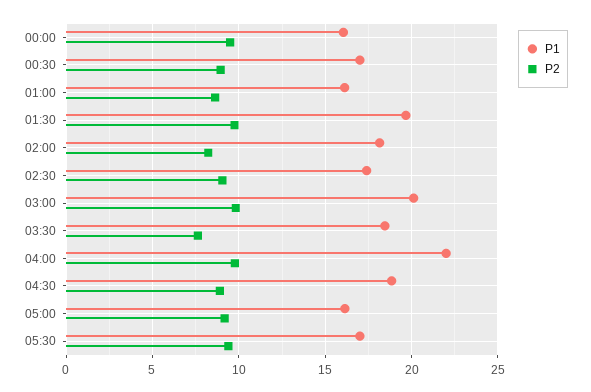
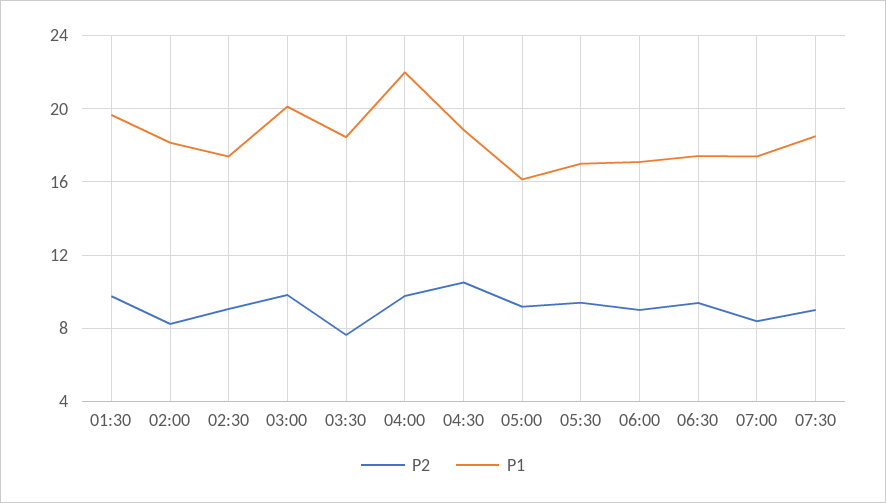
P1, 00:00: 16 -> none
P2, 00:00: 9.5 -> none
P1, 00:30: 17 -> none
P2, 00:30: 9 -> none
P1, 01:00: 16 -> none
P2, 01:00: 8.5 -> none
P2, 04:30: 9 -> 10.5
P2, 06:00: none -> 9
P1, 06:00: none -> 17
P2, 06:30: none -> 9.5
P1, 06:30: none -> 17.5
P2, 07:00: none -> 8.5
P1, 07:00: none -> 17.5
P2, 07:30: none -> 9
P1, 07:30: none -> 18.5

